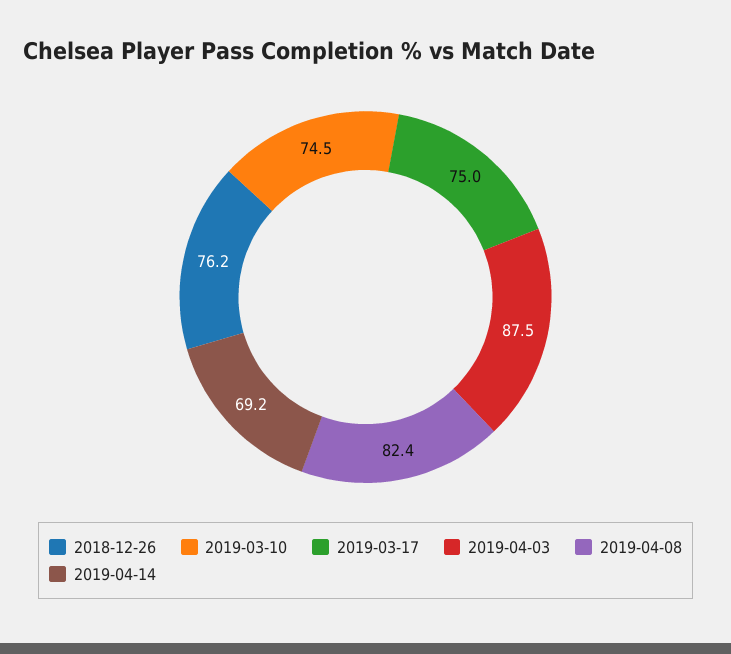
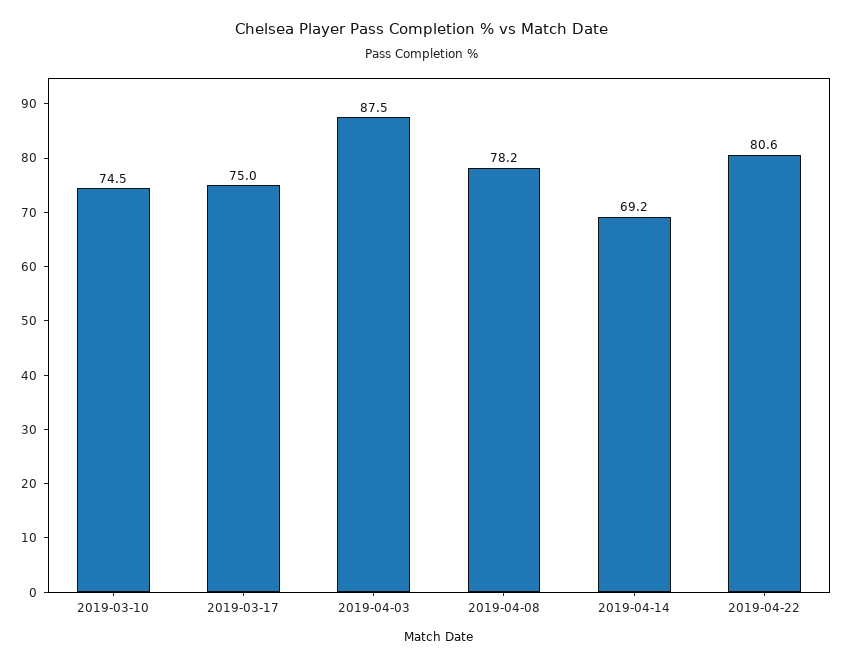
2018-12-26: 76.2 -> none
2019-04-08: 82.4 -> 78.2
2019-04-22: none -> 80.6

